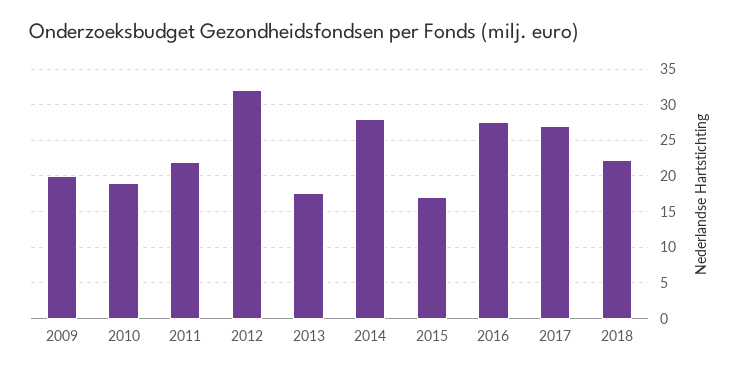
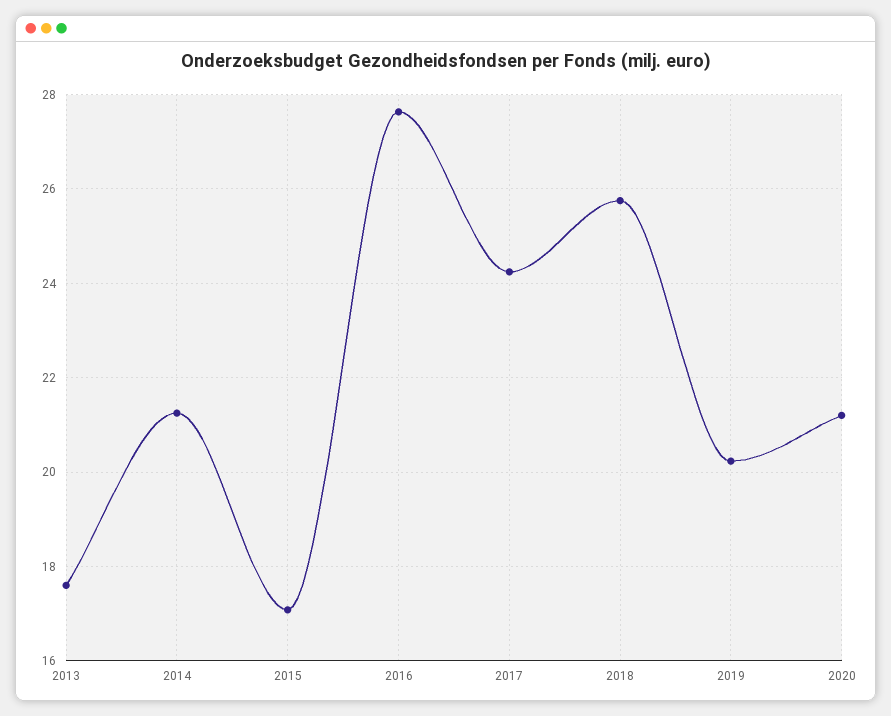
2009: 20 -> none
2010: 19 -> none
2011: 22 -> none
2012: 32 -> none
2014: 28 -> 21.2
2017: 27 -> 24.2
2018: 22 -> 25.8
2019: none -> 20.2
2020: none -> 21.2

